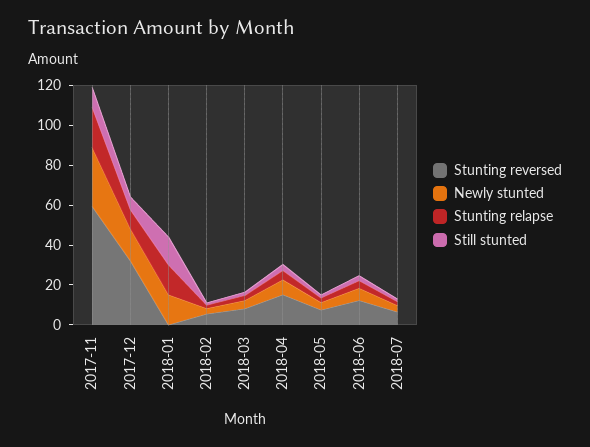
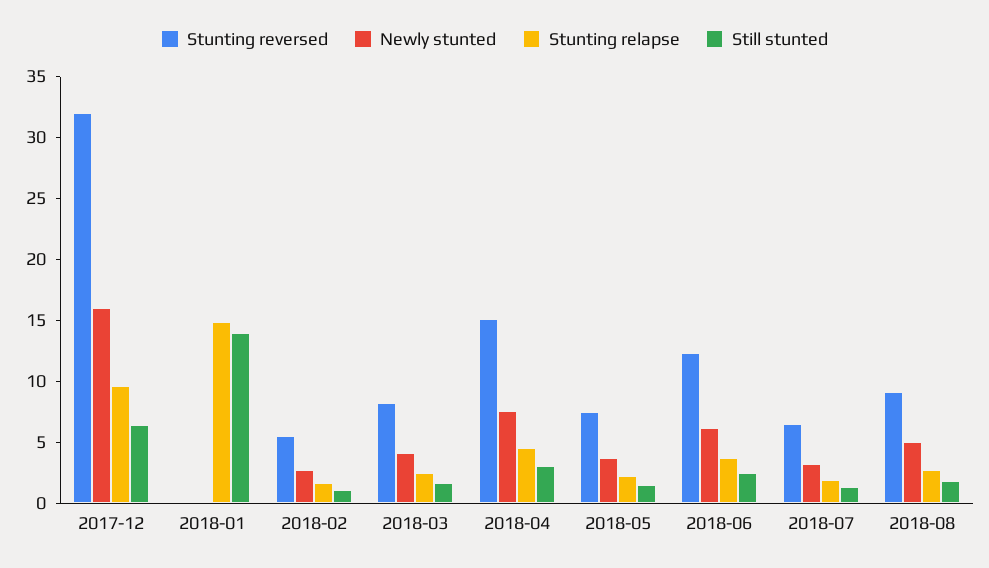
Stunting reversed, 2017-11: 60 -> none
Newly stunted, 2017-11: 30 -> none
Stunting relapse, 2017-11: 20 -> none
Still stunted, 2017-11: 10 -> none
Newly stunted, 2018-01: 15 -> 0
Stunting reversed, 2018-08: none -> 9
Newly stunted, 2018-08: none -> 5
Stunting relapse, 2018-08: none -> 3
Still stunted, 2018-08: none -> 2

